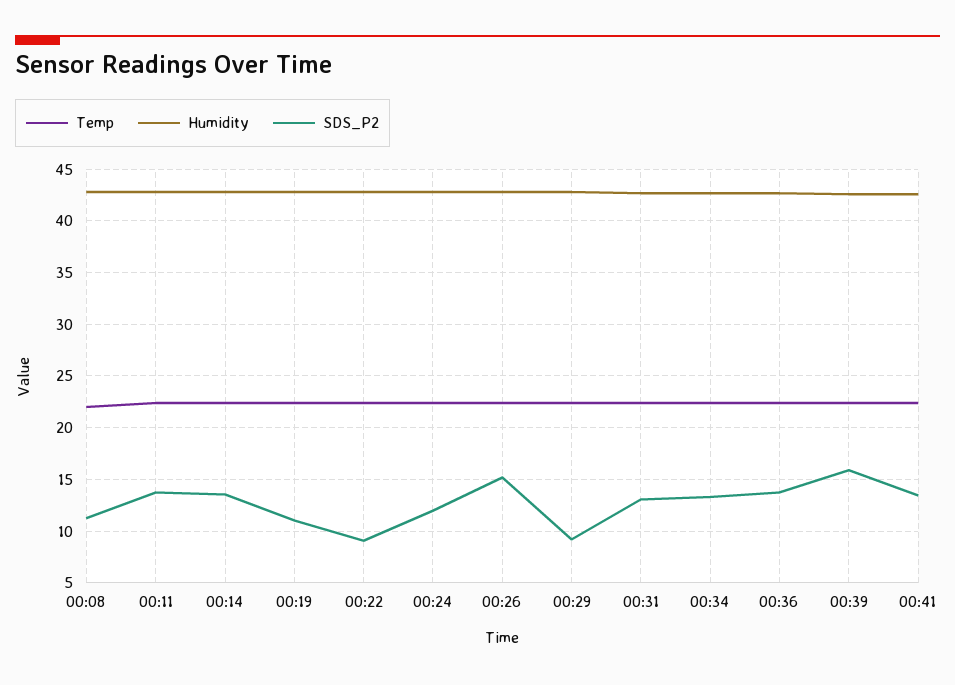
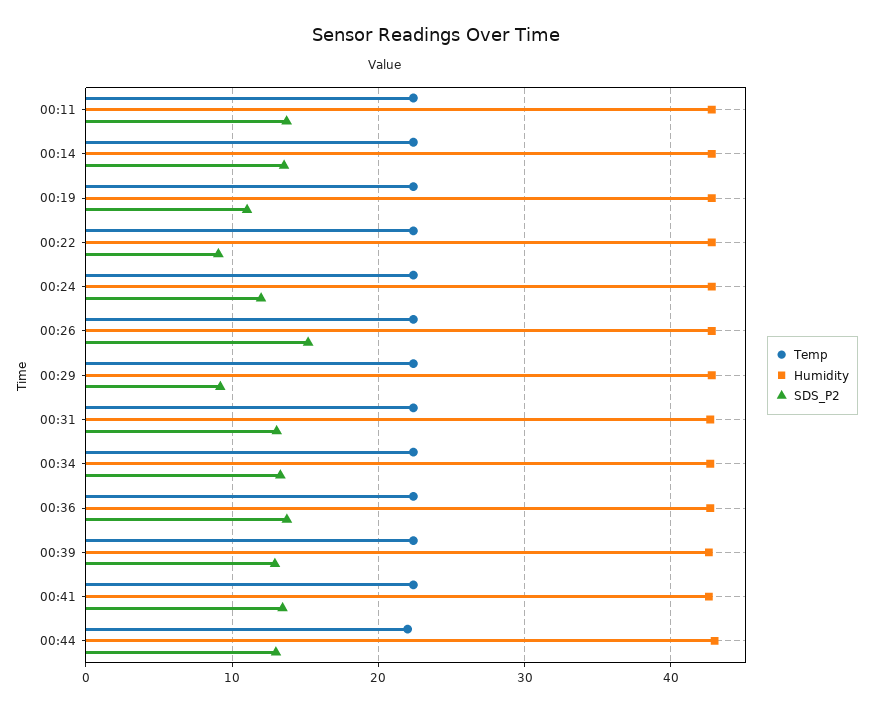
Temp, 00:08: 22 -> none
Humidity, 00:08: 43 -> none
SDS_P2, 00:08: 11 -> none
SDS_P2, 00:39: 16 -> 13
Temp, 00:44: none -> 22
Humidity, 00:44: none -> 43
SDS_P2, 00:44: none -> 13

